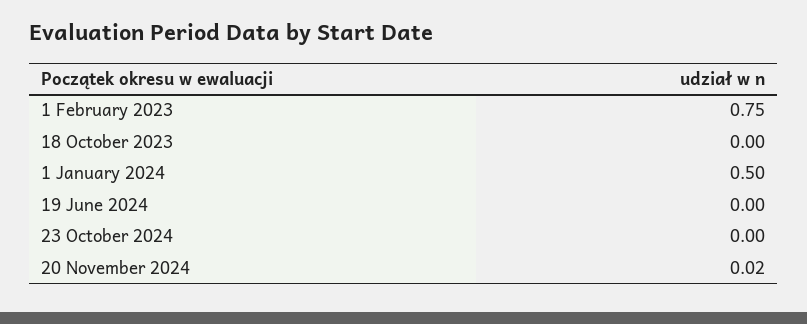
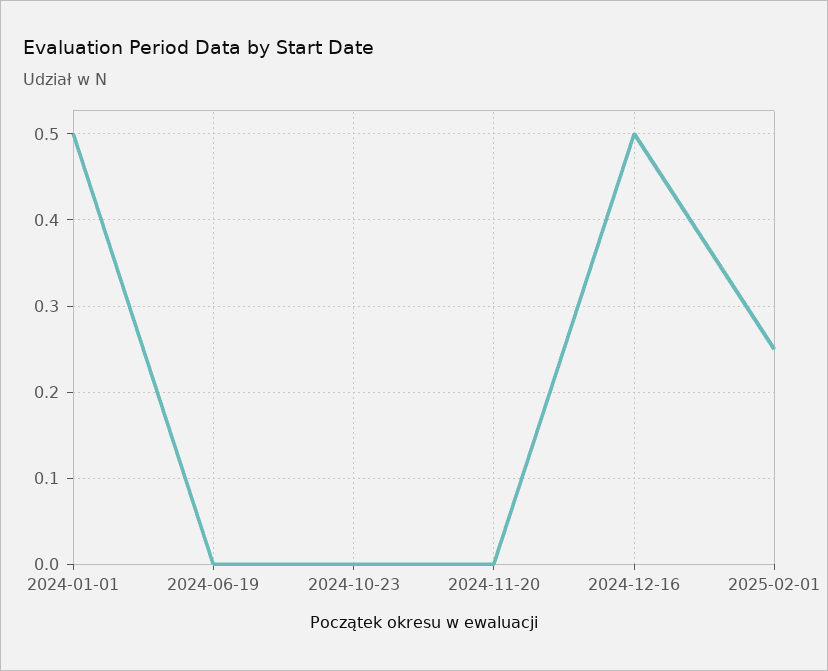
1 February 2023: 0.75 -> none
18 October 2023: 0 -> none
20 November 2024: 0.02 -> 0
2024-12-16: none -> 0.5
2025-02-01: none -> 0.25

